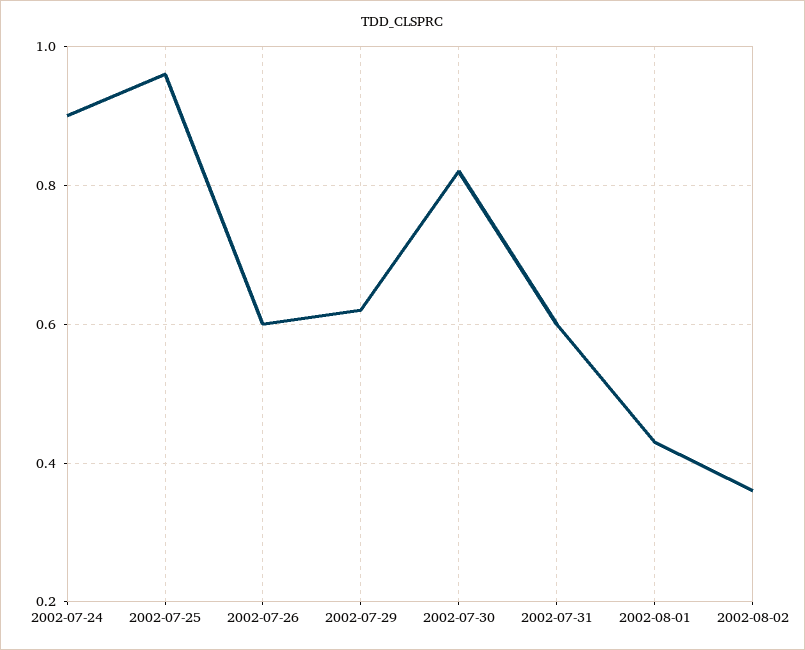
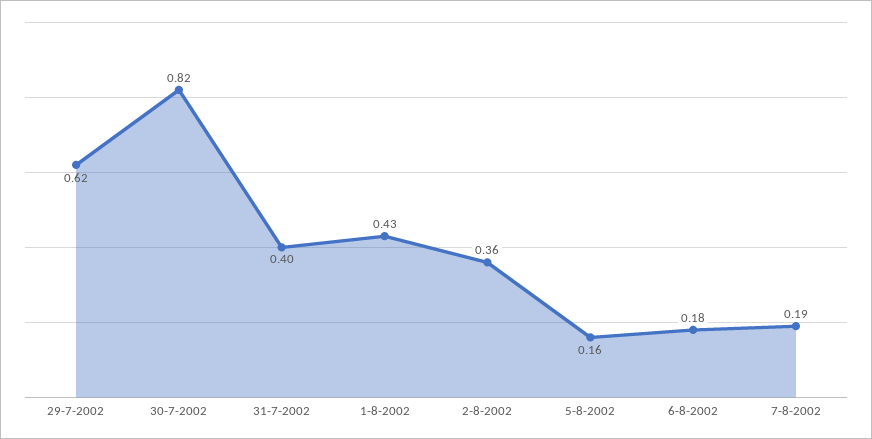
2002-07-24: 0.9 -> none
2002-07-25: 0.95 -> none
2002-07-26: 0.6 -> none
2002-07-31: 0.6 -> 0.4
5-8-2002: none -> 0.16
6-8-2002: none -> 0.18
7-8-2002: none -> 0.19

